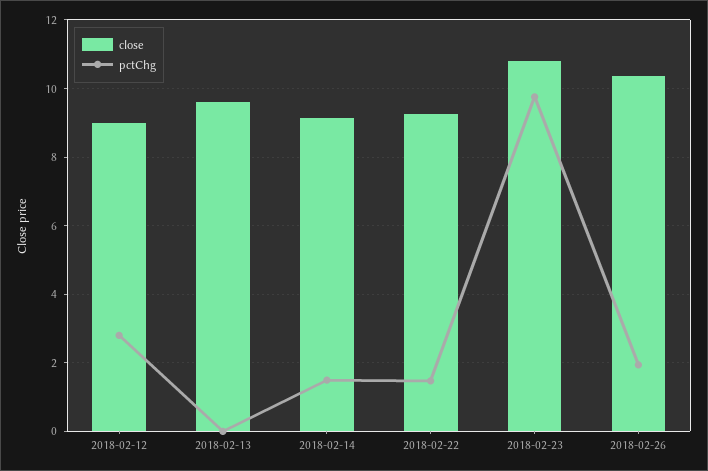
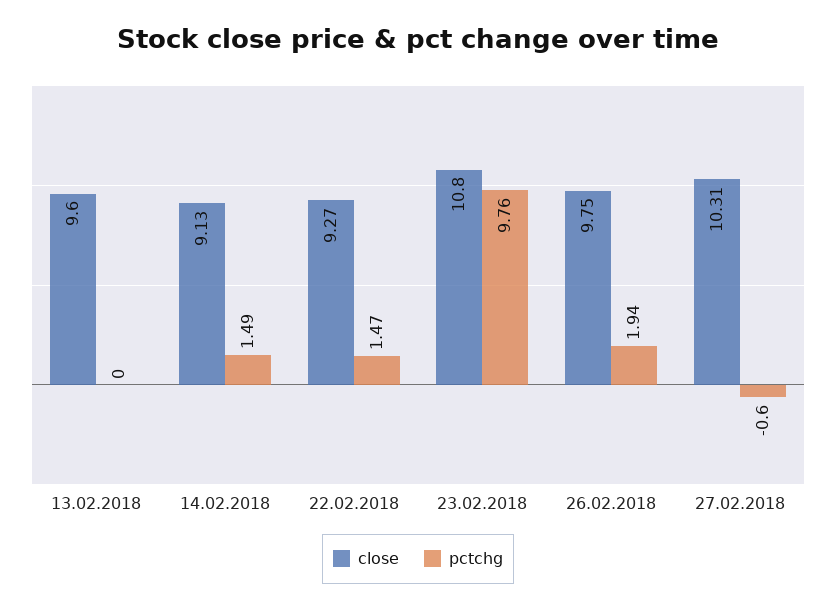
close, 2018-02-12: 9 -> none
pctChg, 2018-02-12: 2.8 -> none
close, 2018-02-26: 10.4 -> 9.75
close, 27.02.2018: none -> 10.31
pctChg, 27.02.2018: none -> -0.6

